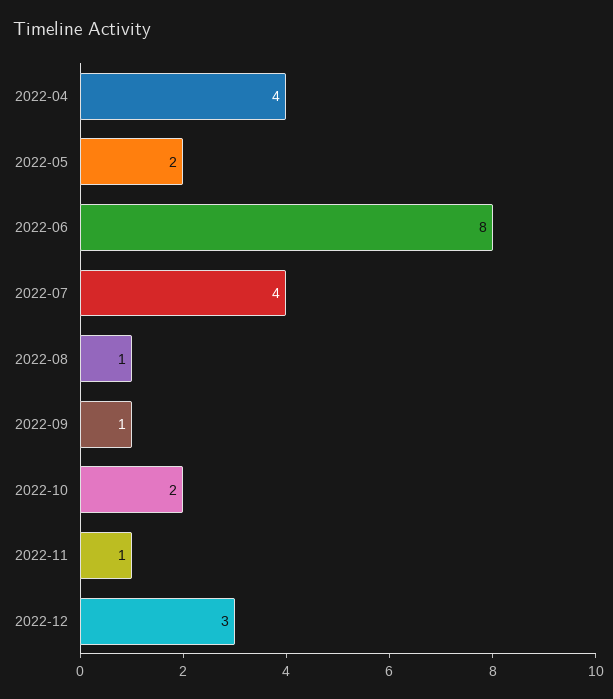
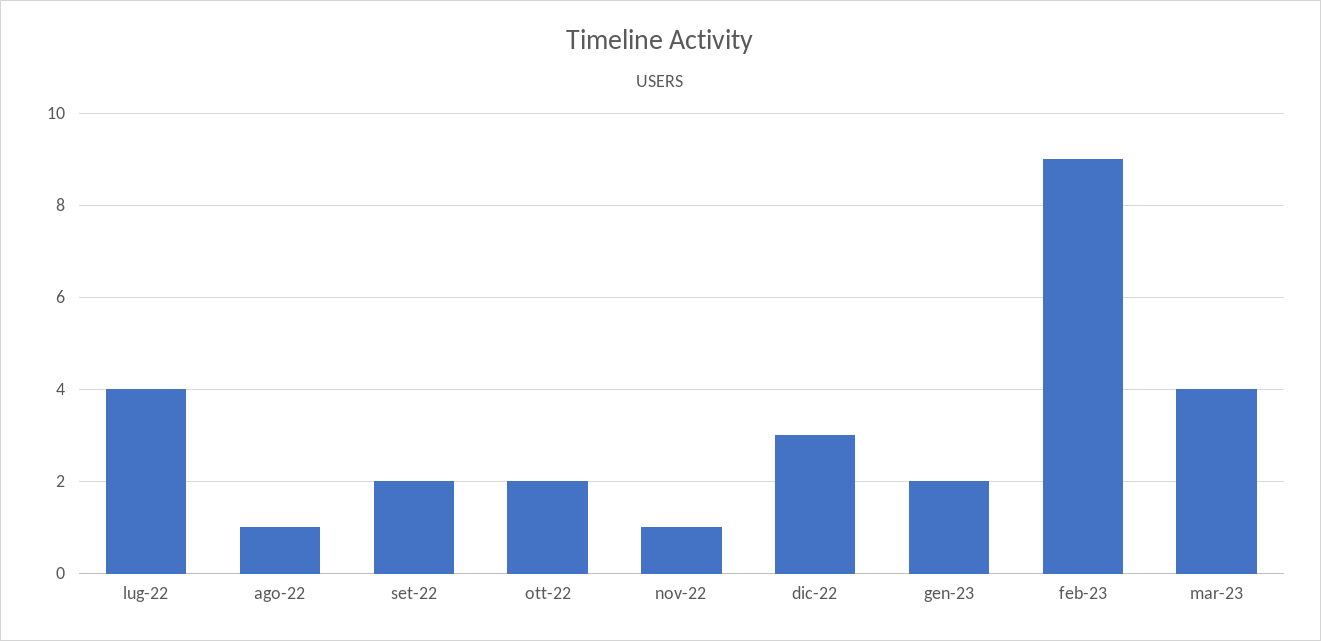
2022-04: 4 -> none
2022-05: 2 -> none
2022-06: 8 -> none
2022-09: 1 -> 2
gen-23: none -> 2
feb-23: none -> 9
mar-23: none -> 4

